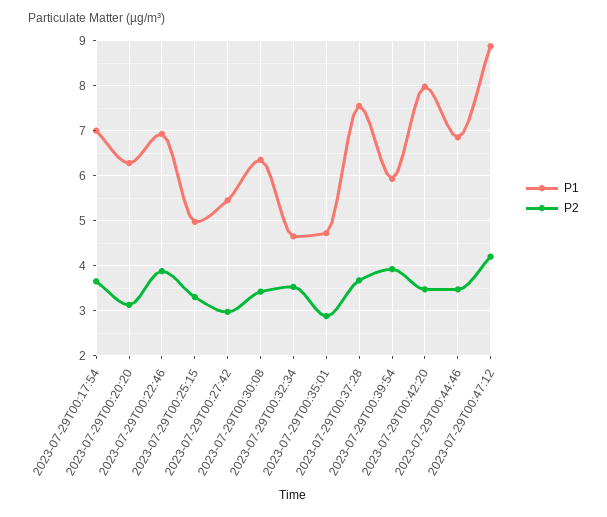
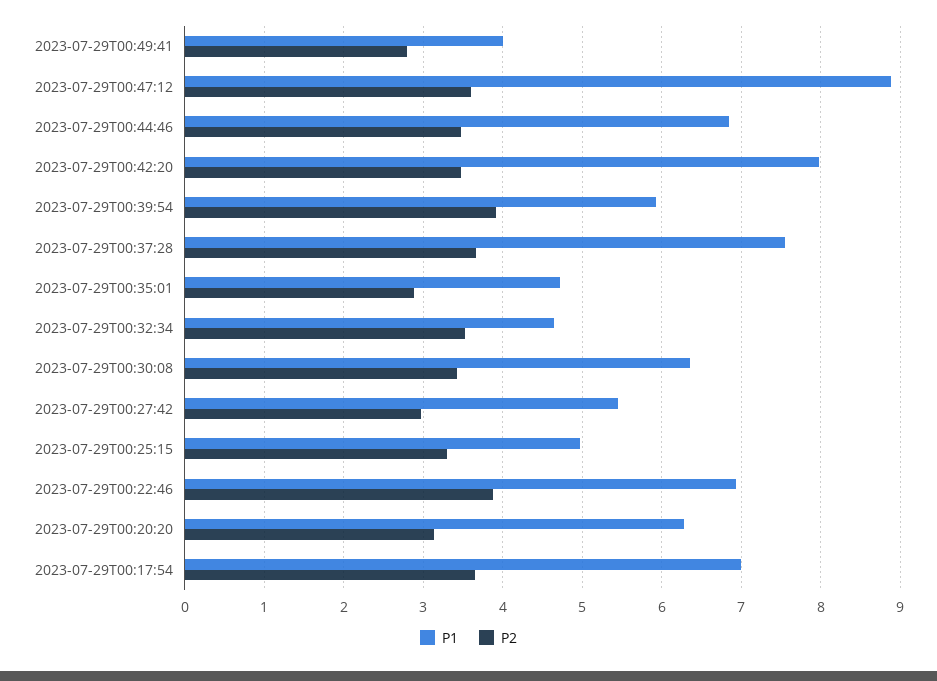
P2, 2023-07-29T00:47:12: 4.2 -> 3.6
P1, 2023-07-29T00:49:41: none -> 4
P2, 2023-07-29T00:49:41: none -> 2.8

